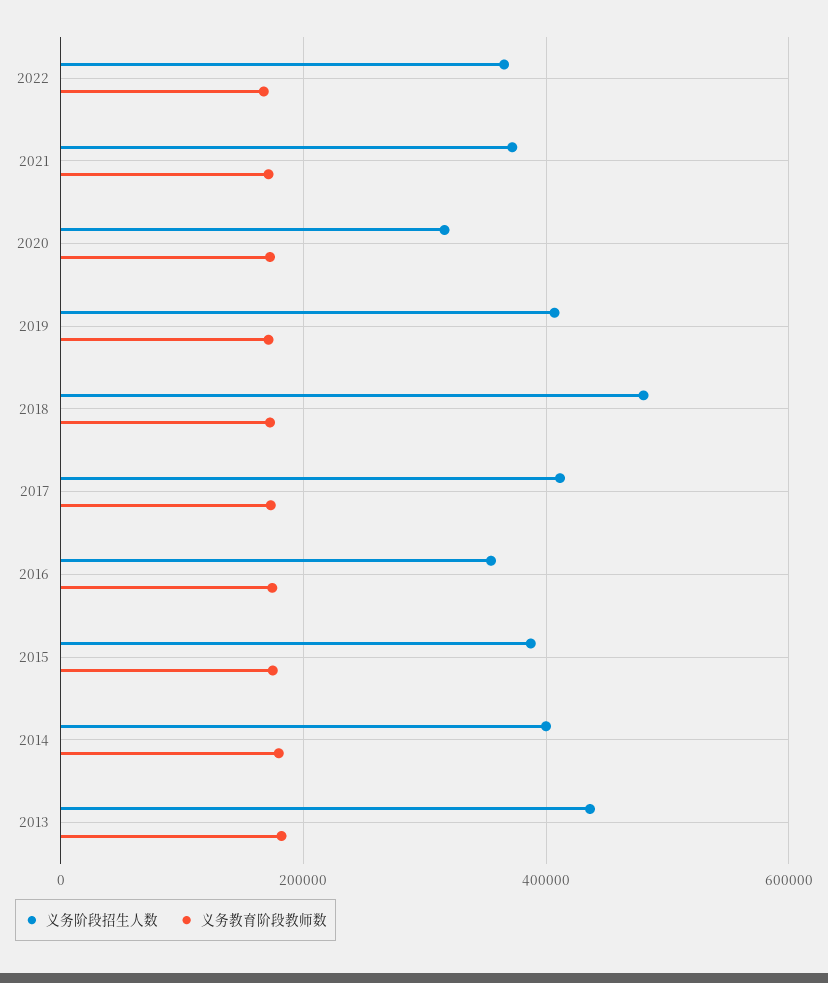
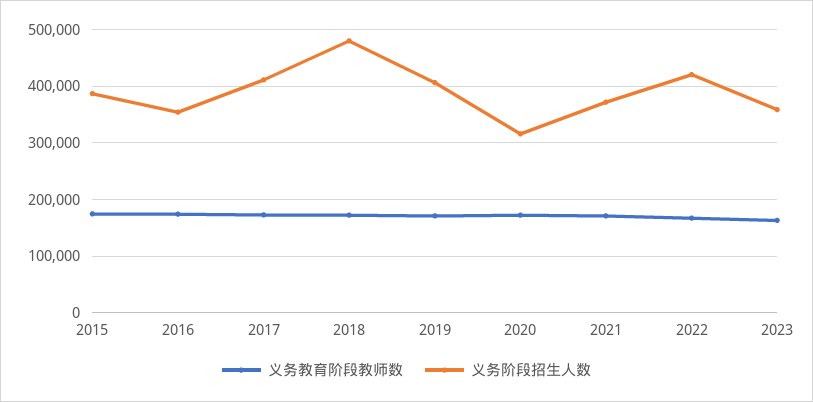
义务阶段招生人数, 2022: 360000 -> 420000
义务阶段招生人数, 2014: 400000 -> none
义务教育阶段教师数, 2014: 180000 -> none
义务阶段招生人数, 2013: 440000 -> none
义务教育阶段教师数, 2013: 180000 -> none
义务教育阶段教师数, 2023: none -> 160000
义务阶段招生人数, 2023: none -> 360000

